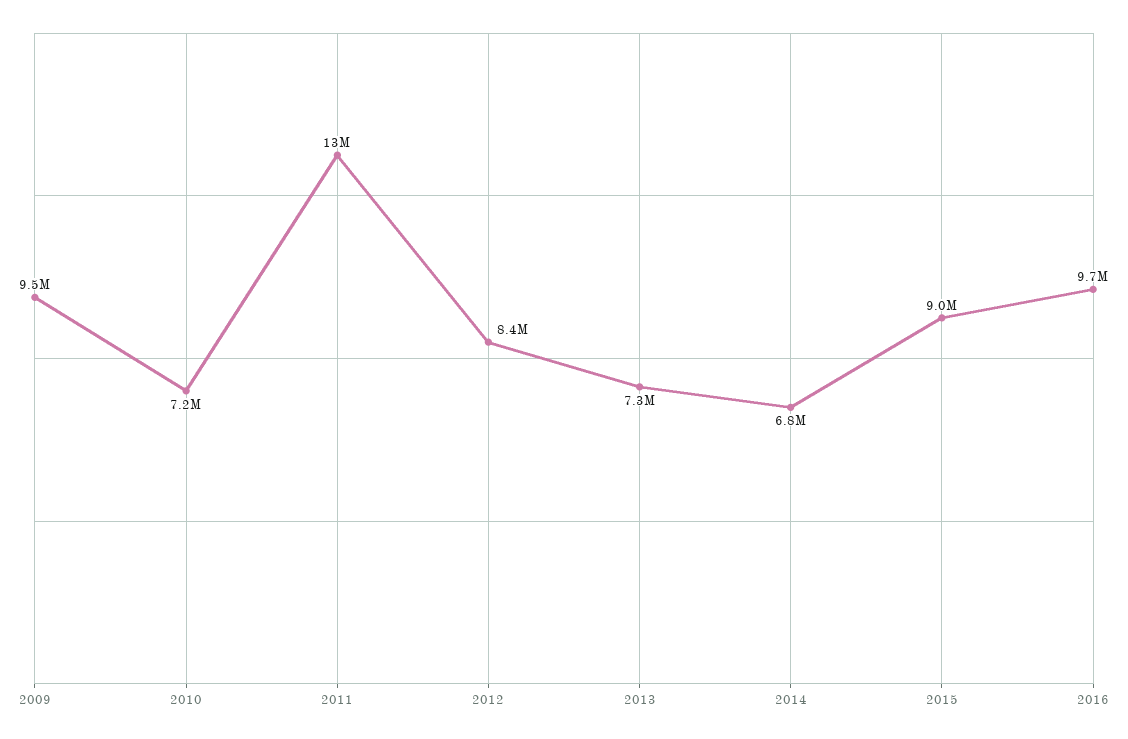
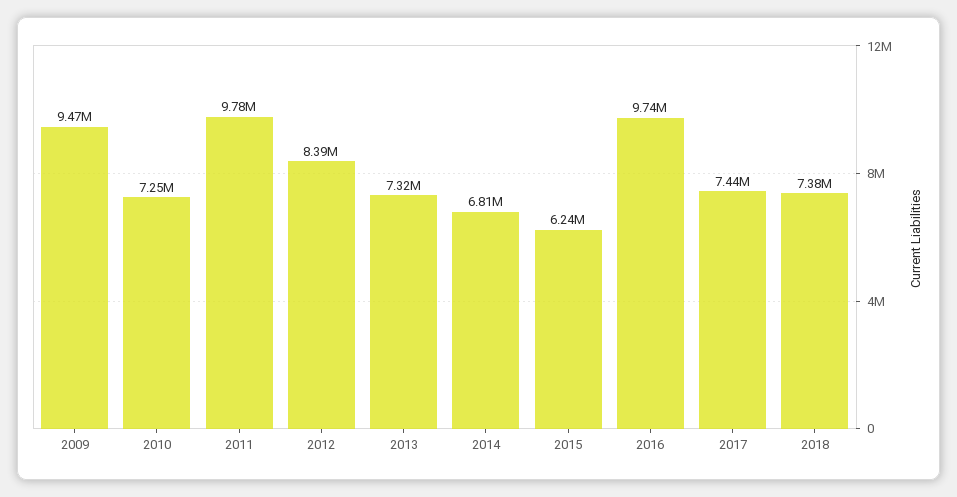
2011: 13000000 -> 9780000
2015: 9000000 -> 6240000
2017: none -> 7440000
2018: none -> 7380000

